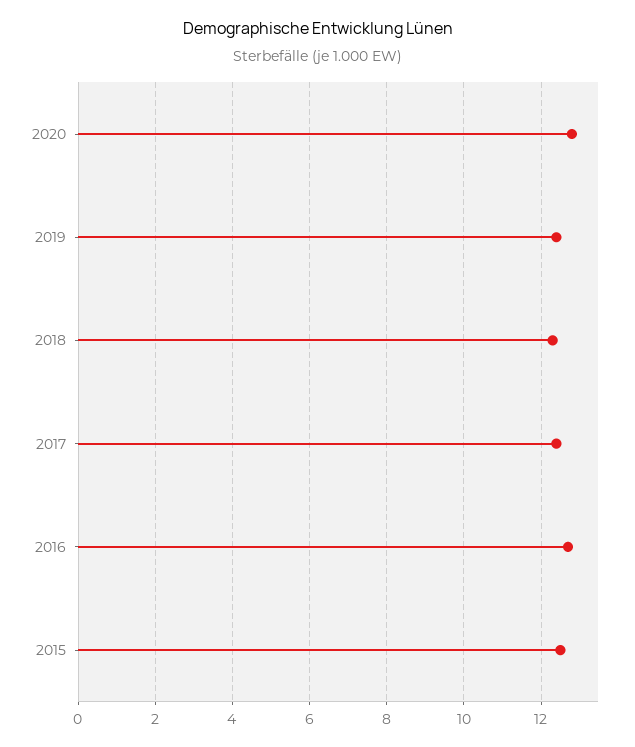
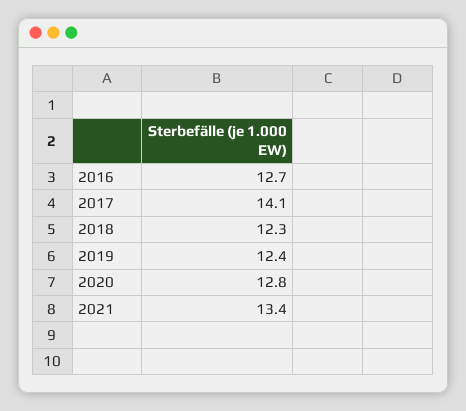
2017: 12.5 -> 14.1
2015: 12.5 -> none
2021: none -> 13.4

